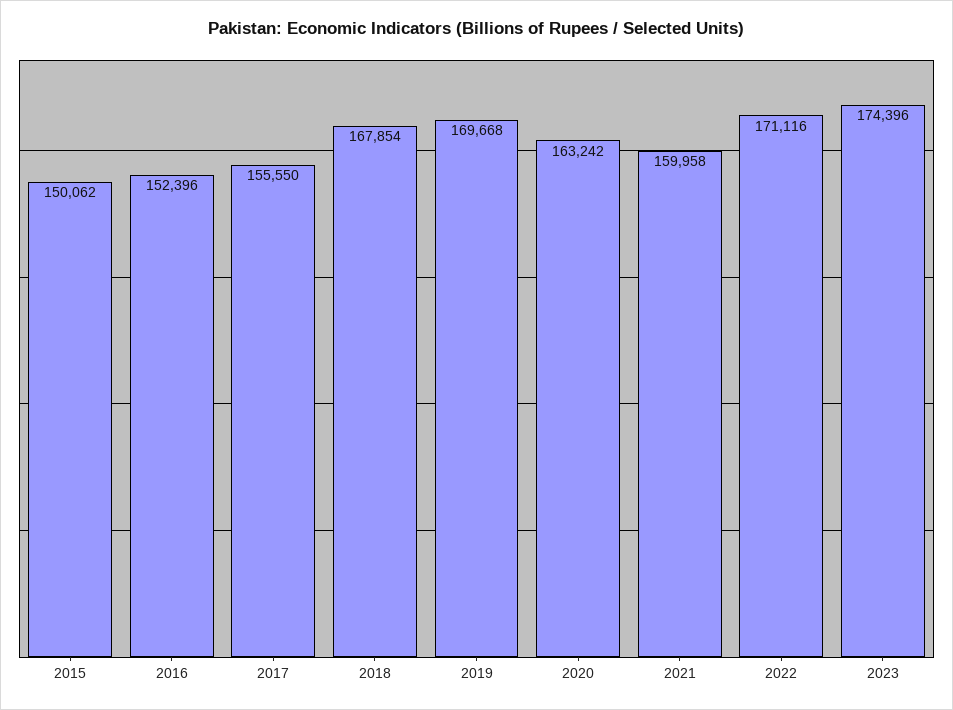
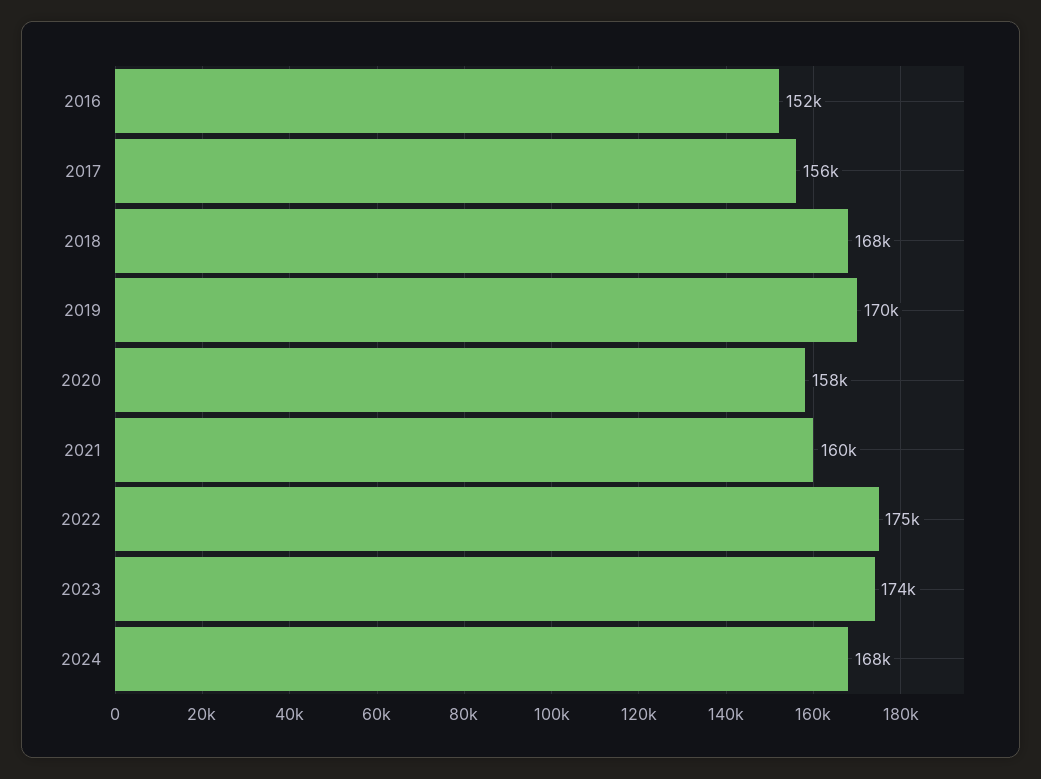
2015: 150062 -> none
2020: 163242 -> 158000
2022: 171116 -> 175000
2024: none -> 168000

